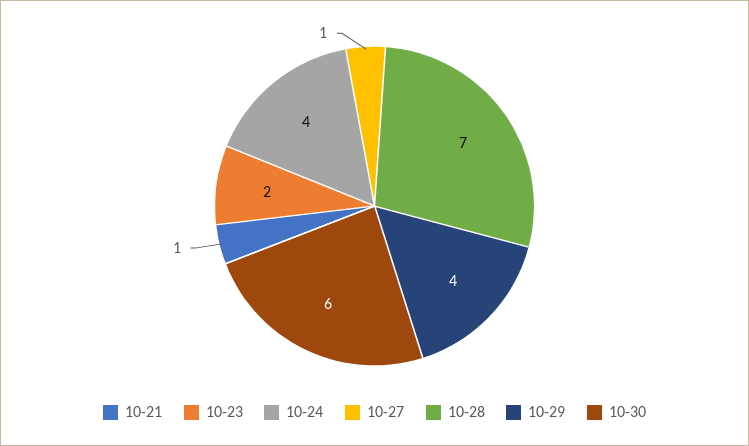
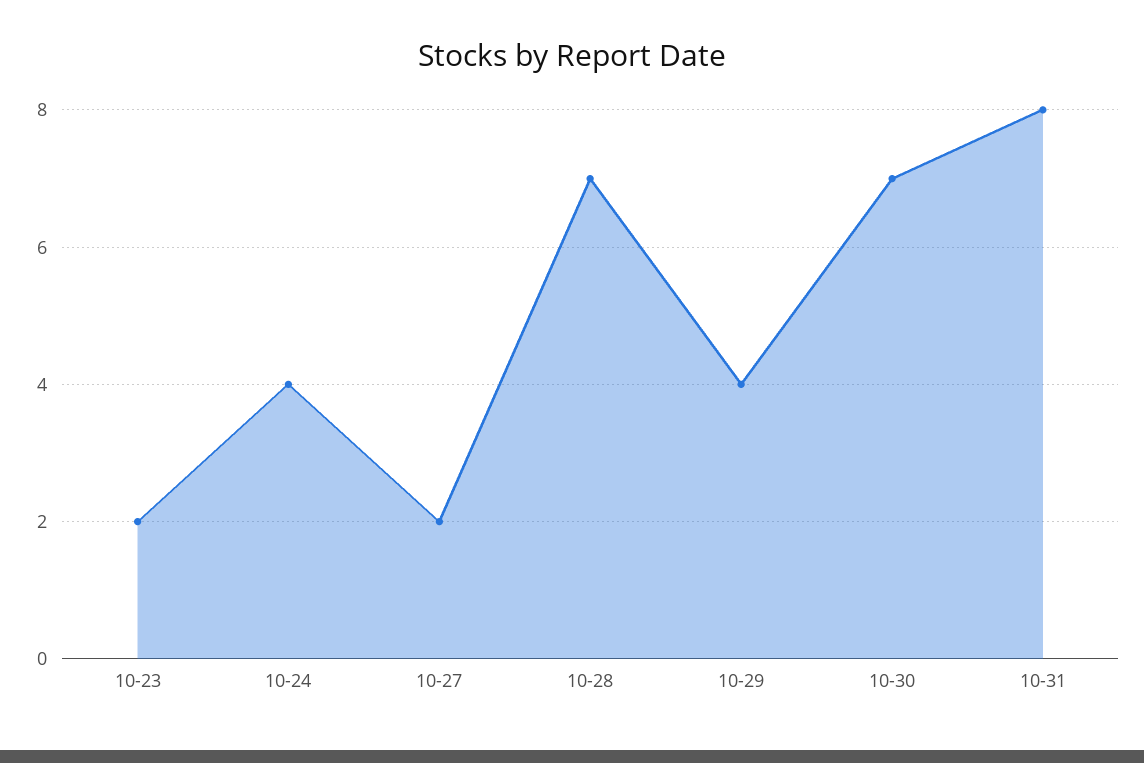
10-21: 1 -> none
10-27: 1 -> 2
10-30: 6 -> 7
10-31: none -> 8

